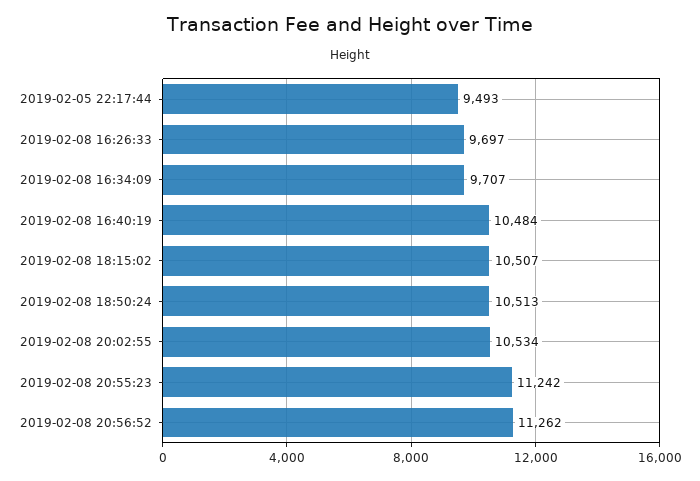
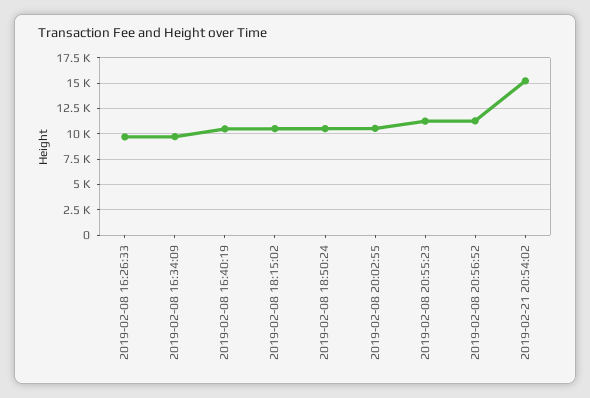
2019-02-05 22:17:44: 9493 -> none
2019-02-21 20:54:02: none -> 15000

